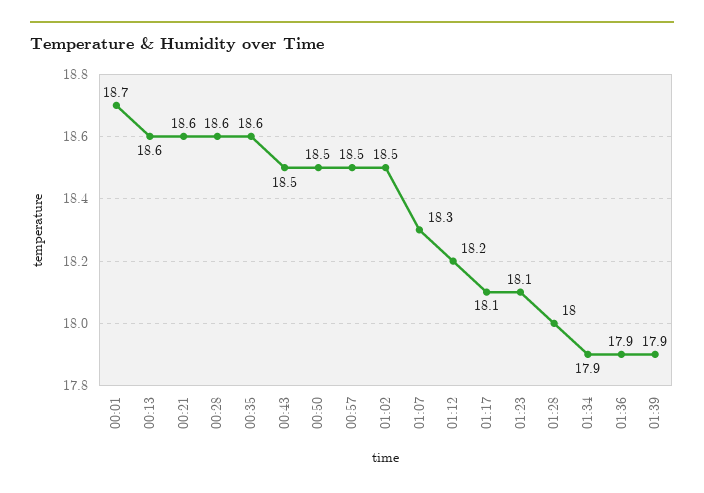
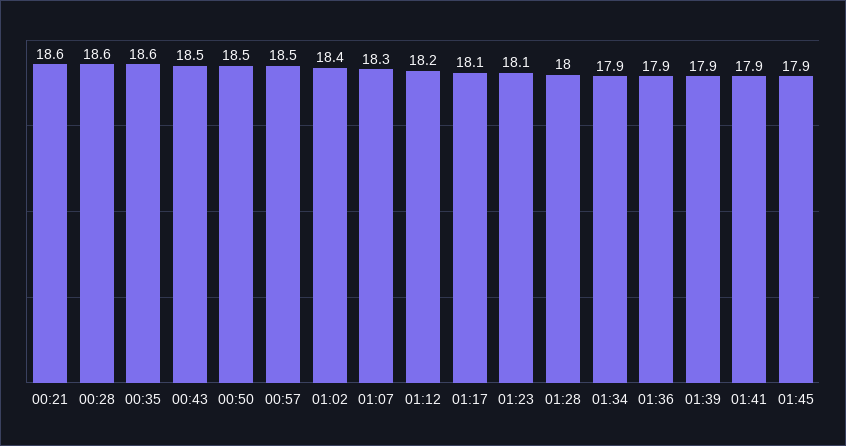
00:01: 18.7 -> none
00:13: 18.6 -> none
01:02: 18.5 -> 18.4
01:41: none -> 17.9
01:45: none -> 17.9

